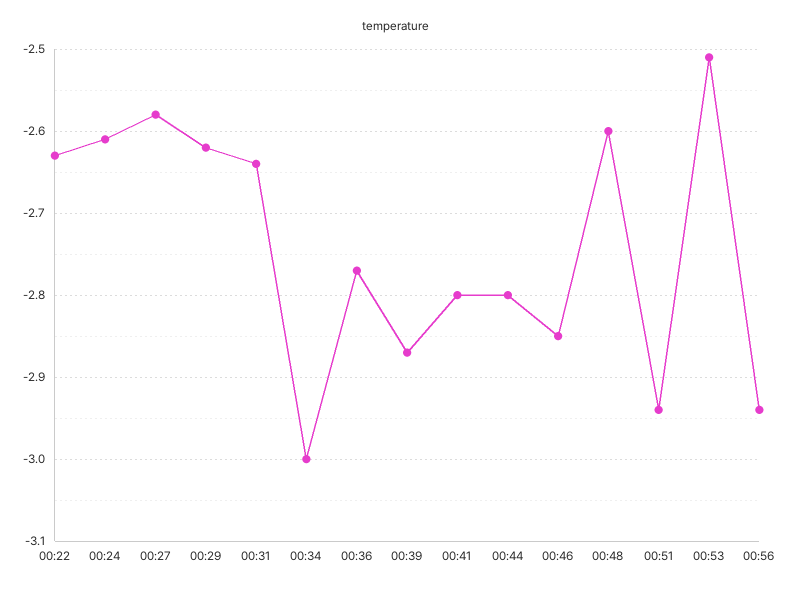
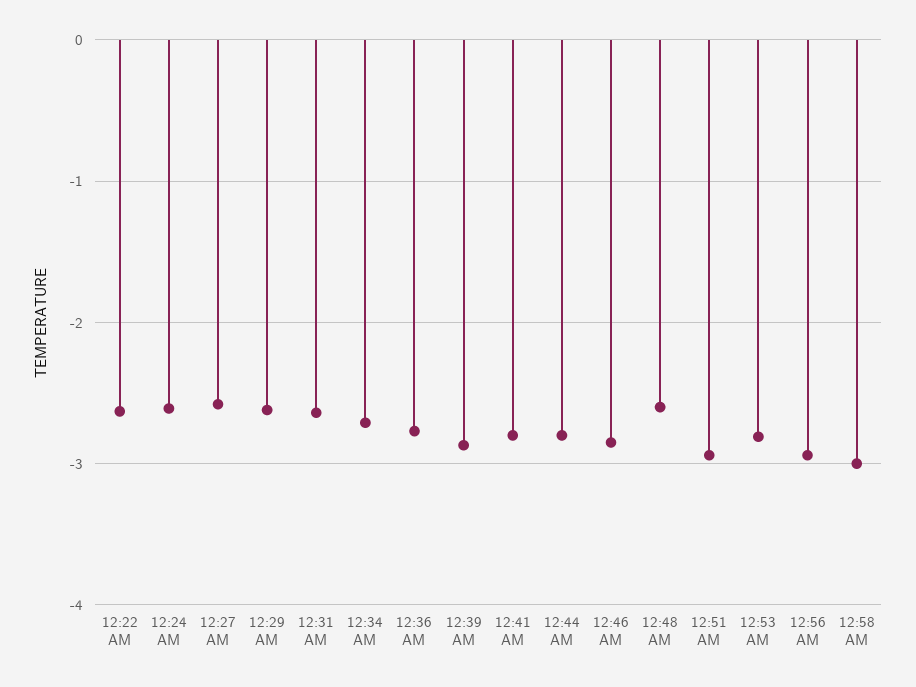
00:34: -3 -> -2.7
00:53: -2.51 -> -2.8
12:58 AM: none -> -3

